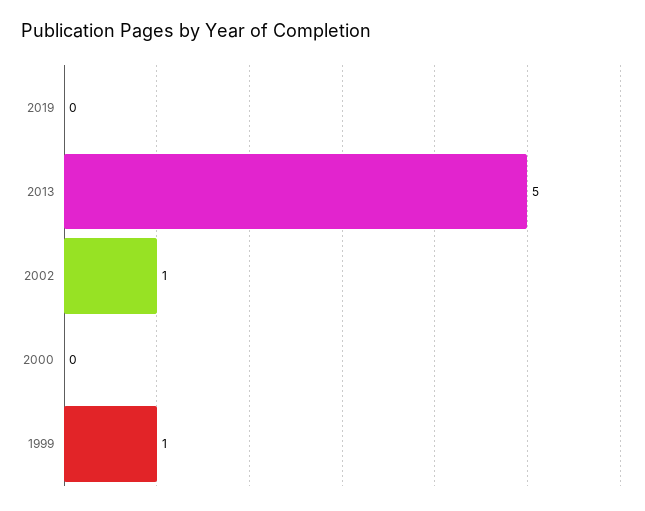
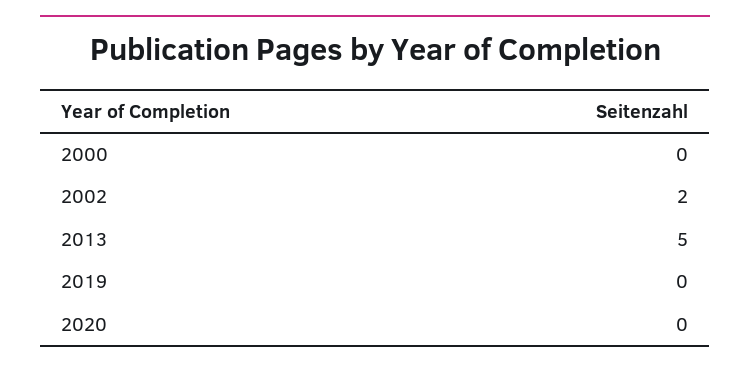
2002: 1 -> 2
1999: 1 -> none
2020: none -> 0

